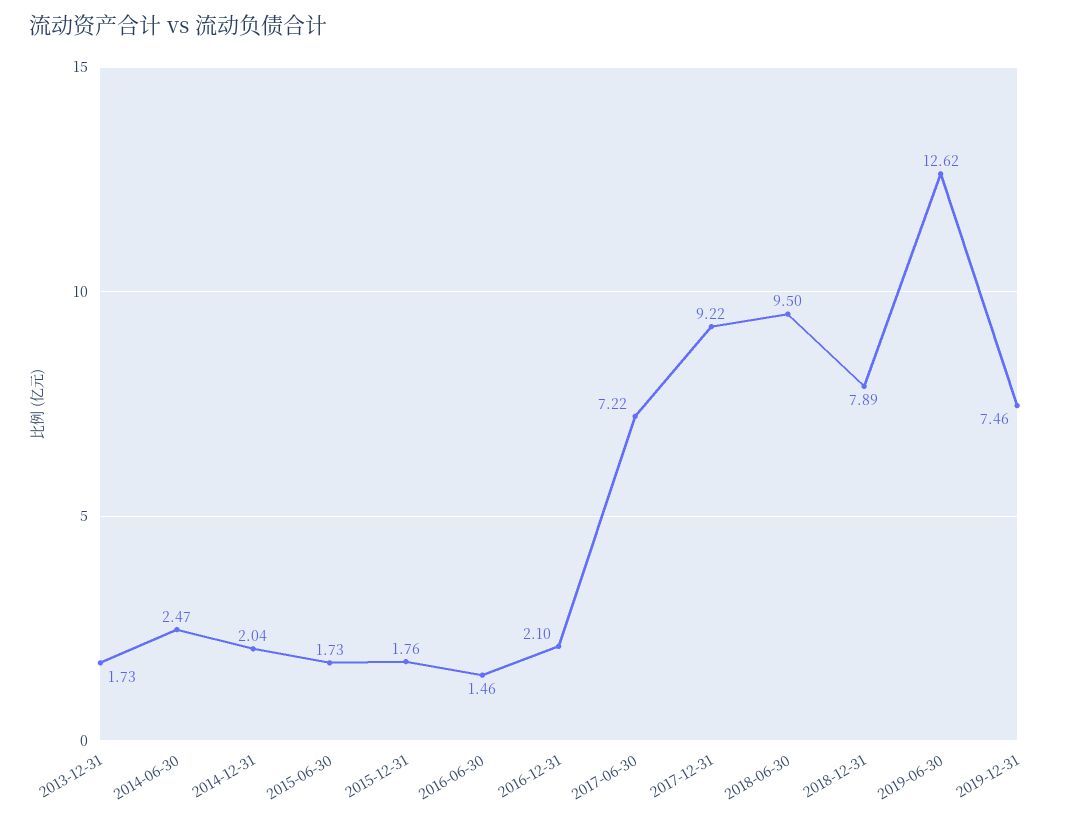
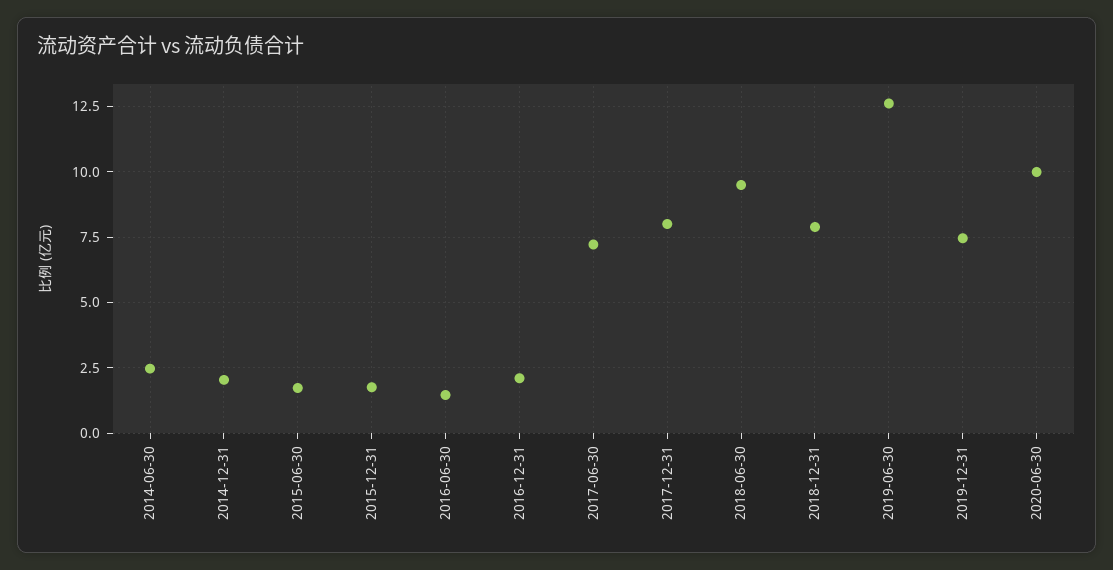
2013-12-31: 1.73 -> none
2017-12-31: 9.22 -> 8
2020-06-30: none -> 10

